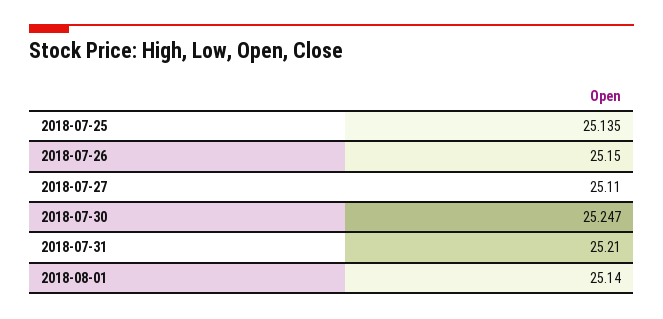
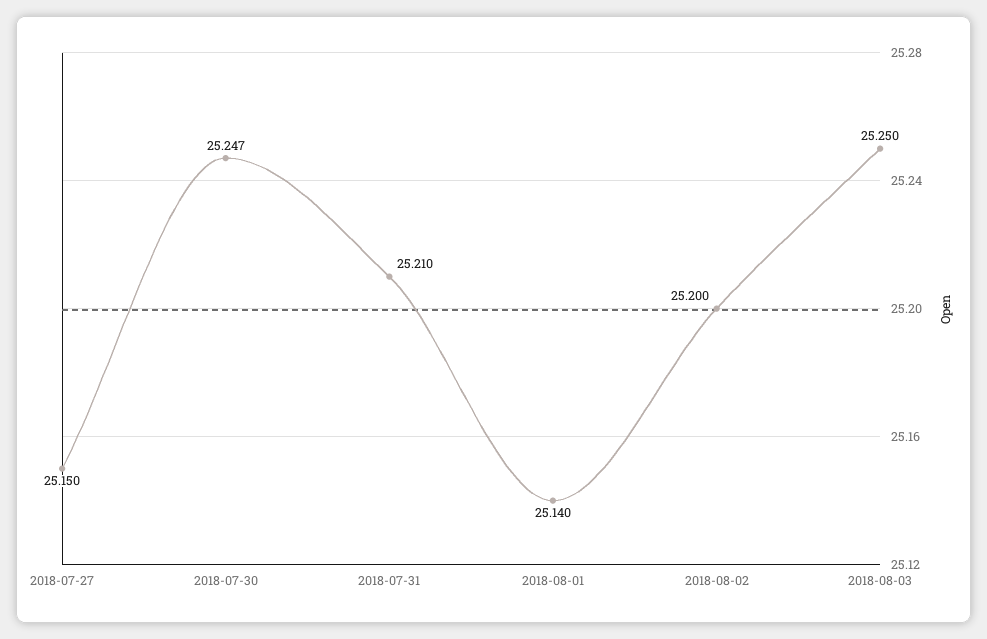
2018-07-25: 25.135 -> none
2018-07-26: 25.15 -> none
2018-07-27: 25.11 -> 25.15
2018-08-02: none -> 25.2
2018-08-03: none -> 25.25

